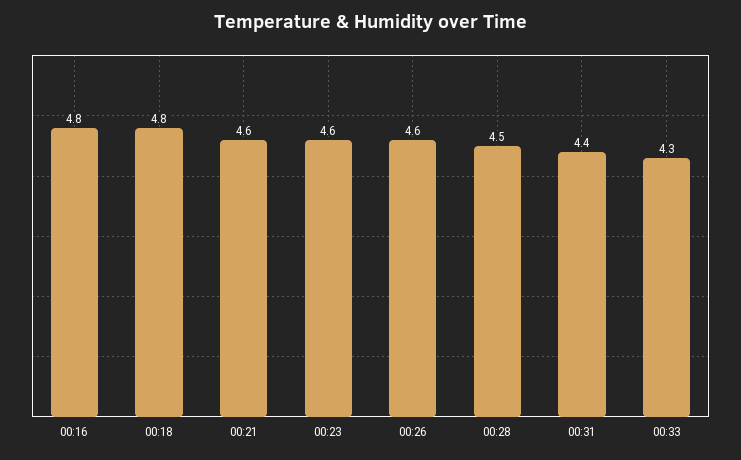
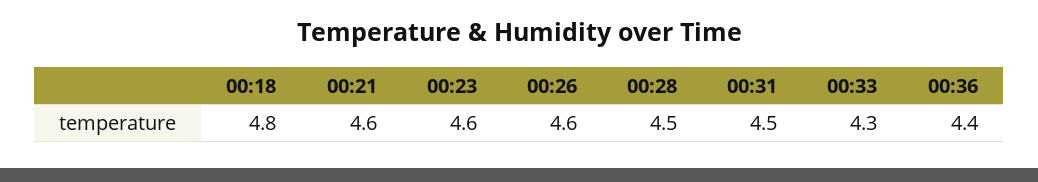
00:16: 4.8 -> none
00:31: 4.4 -> 4.5
00:36: none -> 4.4

